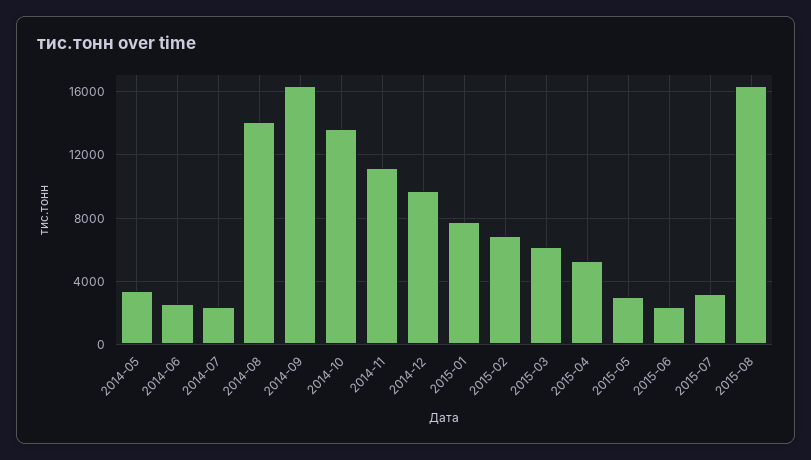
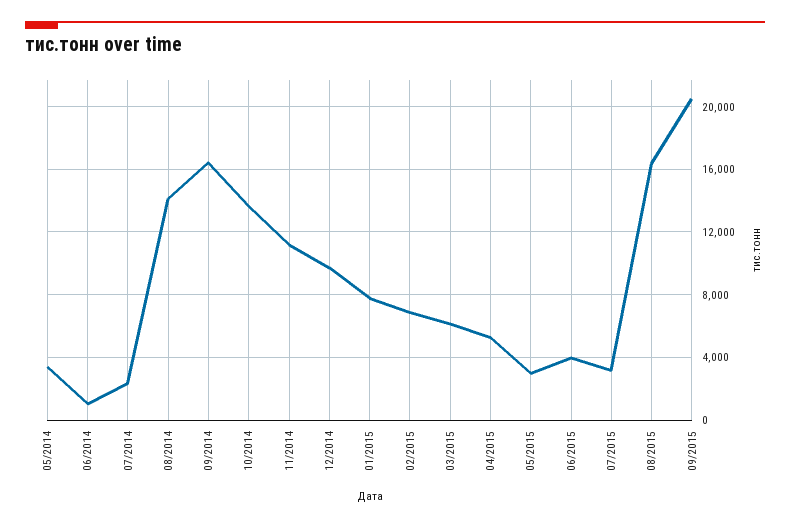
2014-06: 2500 -> 1000
2015-06: 2500 -> 4000
09/2015: none -> 20500

